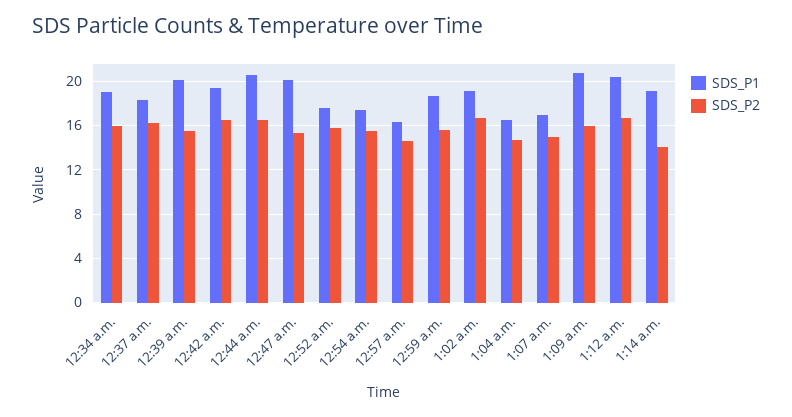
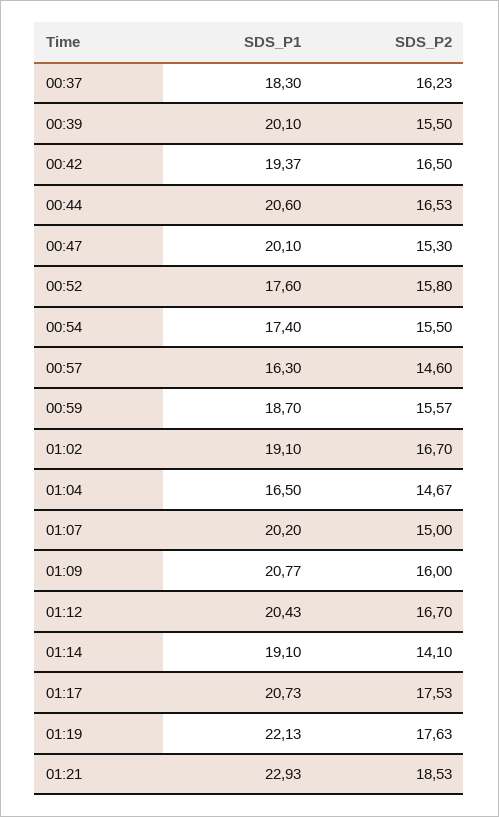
SDS_P1, 12:34 a.m.: 19 -> none
SDS_P2, 12:34 a.m.: 16 -> none
SDS_P1, 1:07 a.m.: 17 -> 20.2
SDS_P1, 01:17: none -> 20.73
SDS_P2, 01:17: none -> 17.53
SDS_P1, 01:19: none -> 22.13
SDS_P2, 01:19: none -> 17.63
SDS_P1, 01:21: none -> 22.93
SDS_P2, 01:21: none -> 18.53

